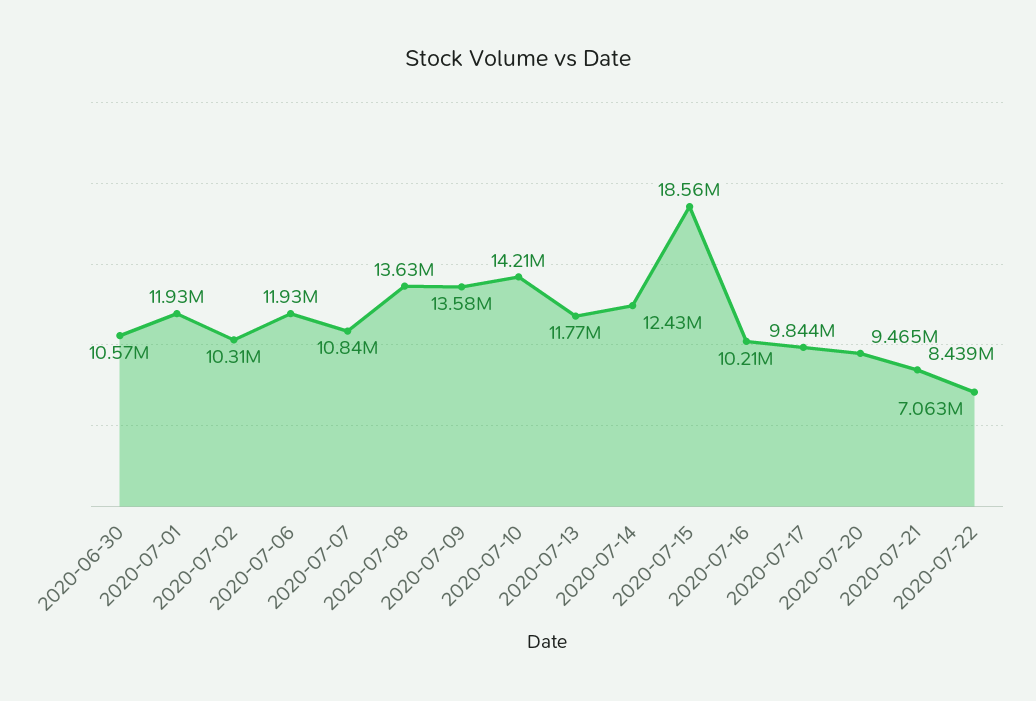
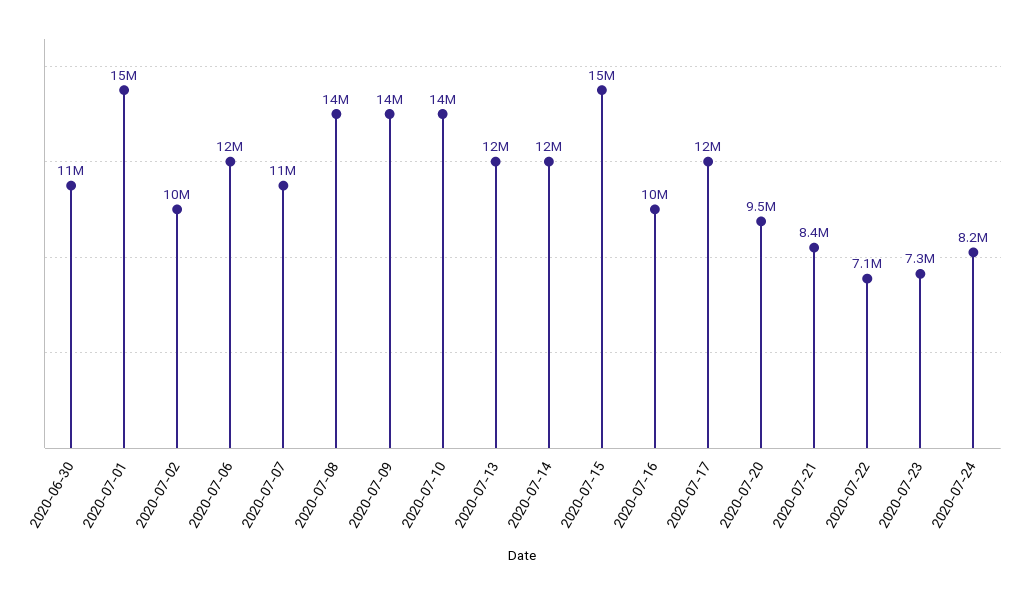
2020-07-01: 11930000 -> 15000000
2020-07-15: 18560000 -> 15000000
2020-07-17: 9844000 -> 12000000
2020-07-23: none -> 7300000
2020-07-24: none -> 8200000

